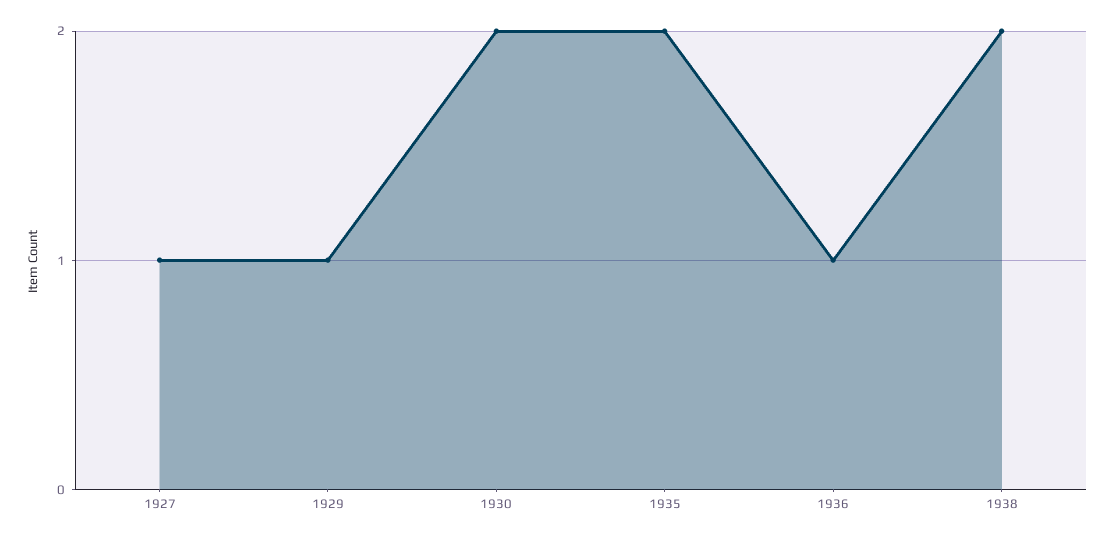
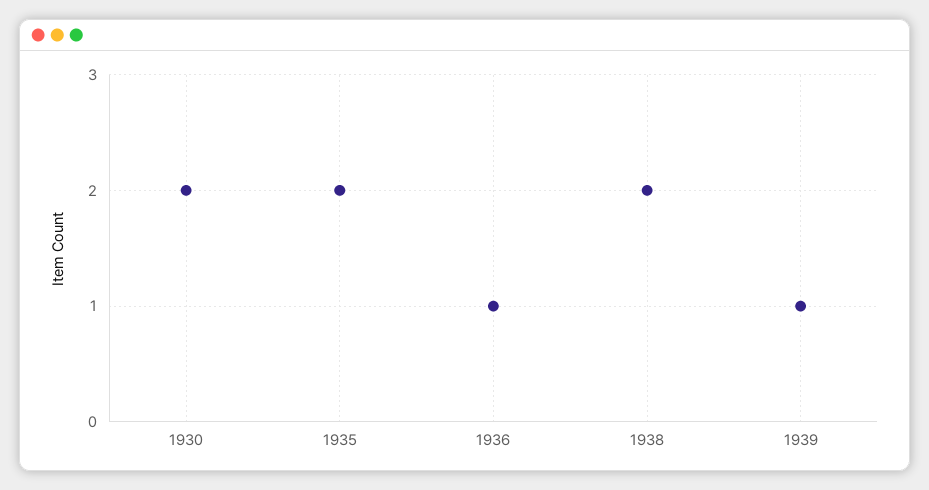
1927: 1 -> none
1929: 1 -> none
1939: none -> 1

